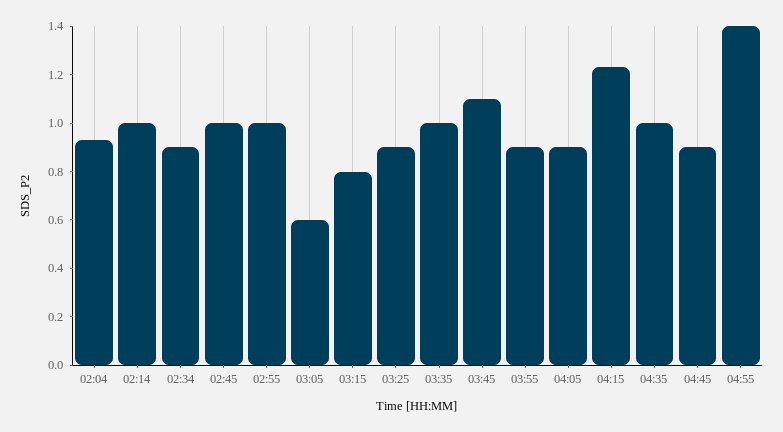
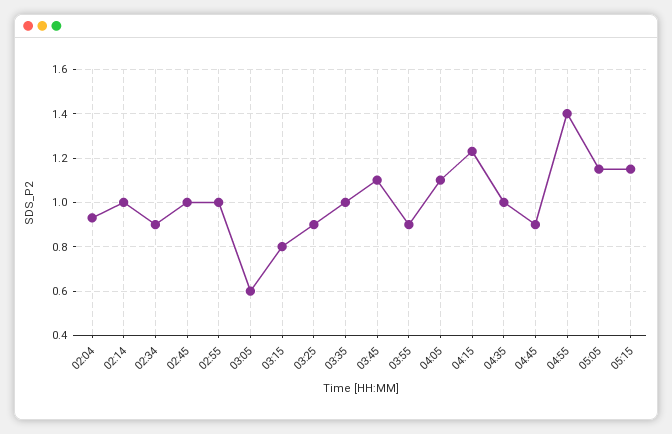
04:05: 0.9 -> 1.1
05:05: none -> 1.15
05:15: none -> 1.15

